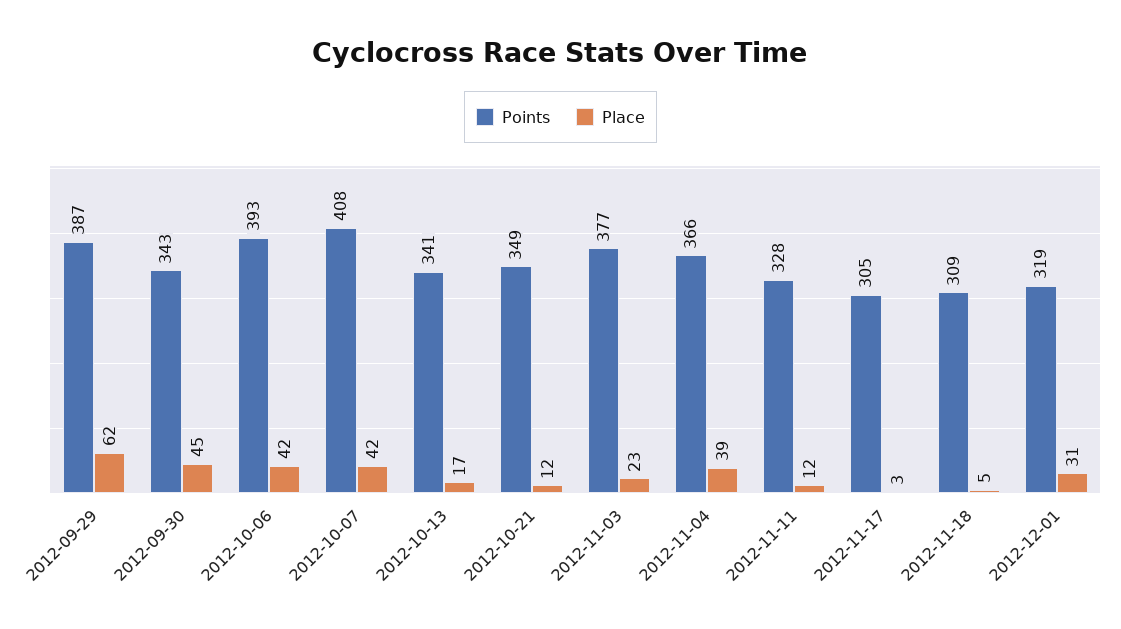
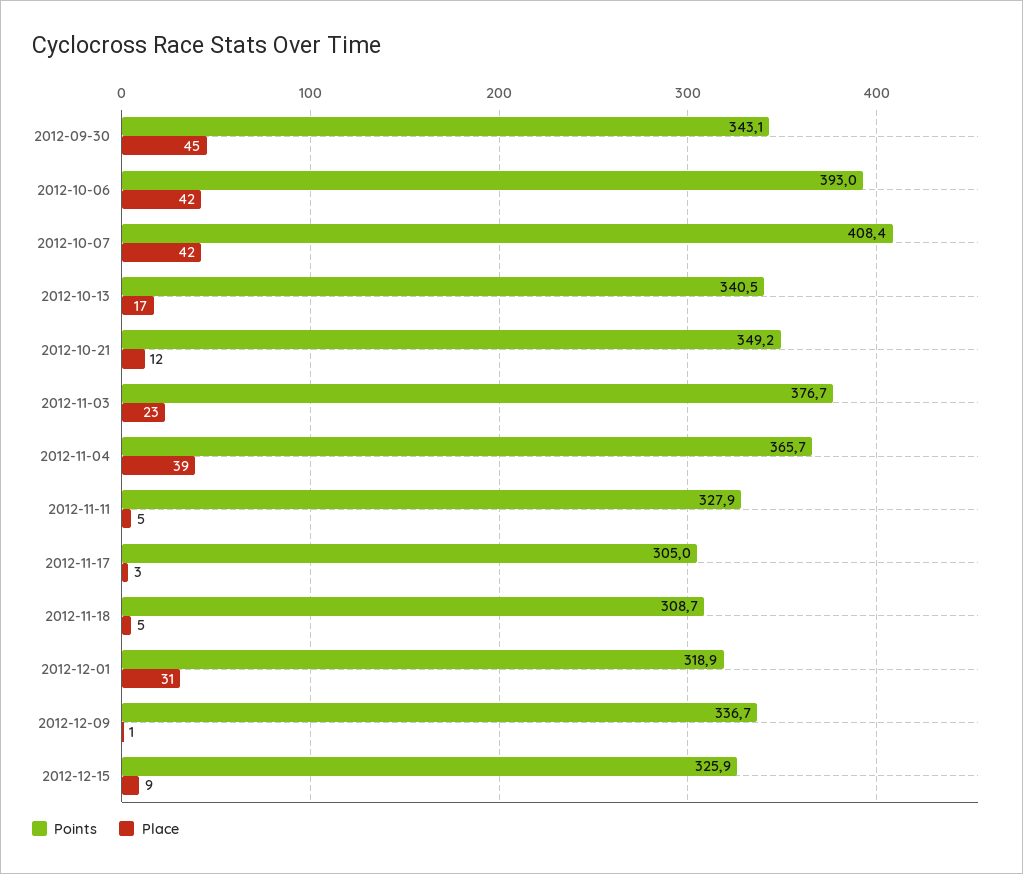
Points, 2012-09-29: 387 -> none
Place, 2012-09-29: 62 -> none
Place, 2012-11-11: 12 -> 5
Points, 2012-12-09: none -> 336.7
Place, 2012-12-09: none -> 1
Points, 2012-12-15: none -> 325.9
Place, 2012-12-15: none -> 9

